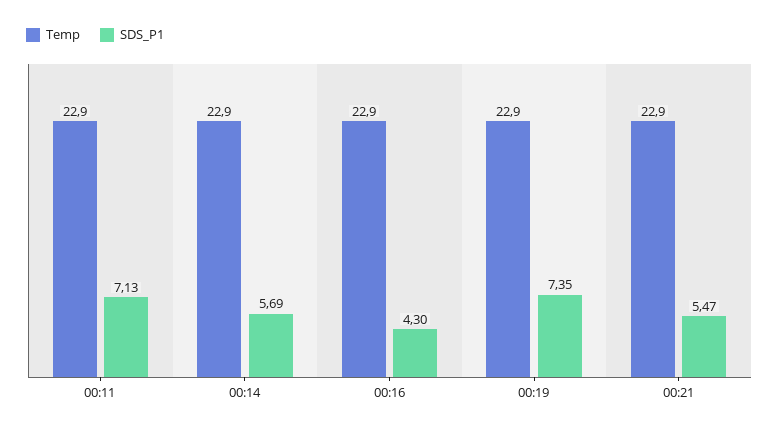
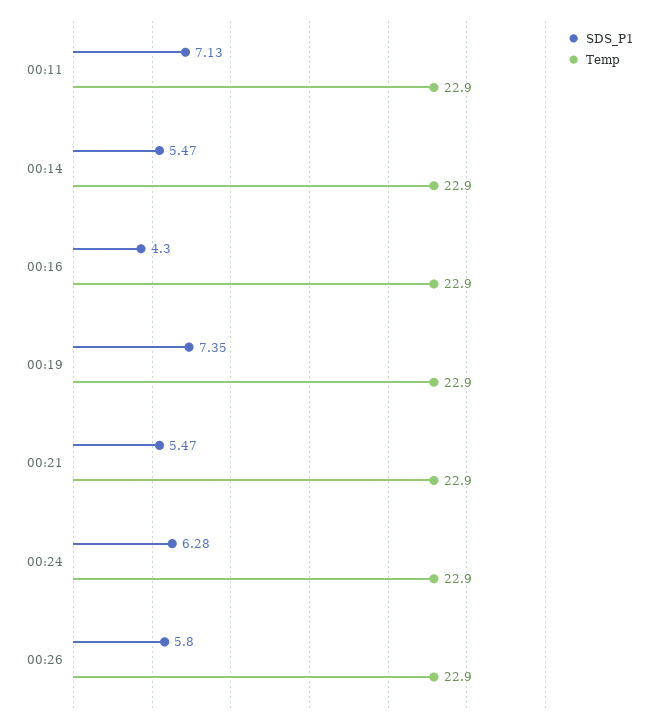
SDS_P1, 00:14: 5.69 -> 5.47
SDS_P1, 00:24: none -> 6.28
Temp, 00:24: none -> 22.9
SDS_P1, 00:26: none -> 5.8
Temp, 00:26: none -> 22.9

